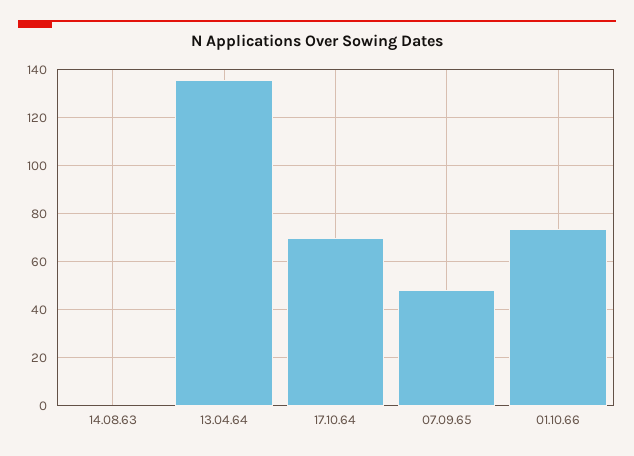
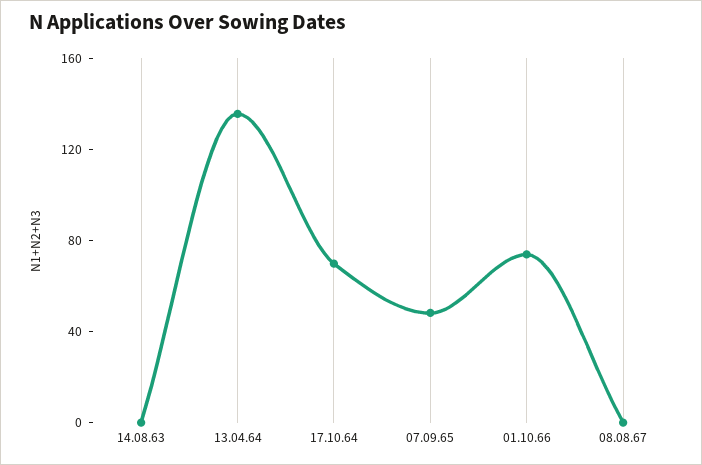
08.08.67: none -> 0

